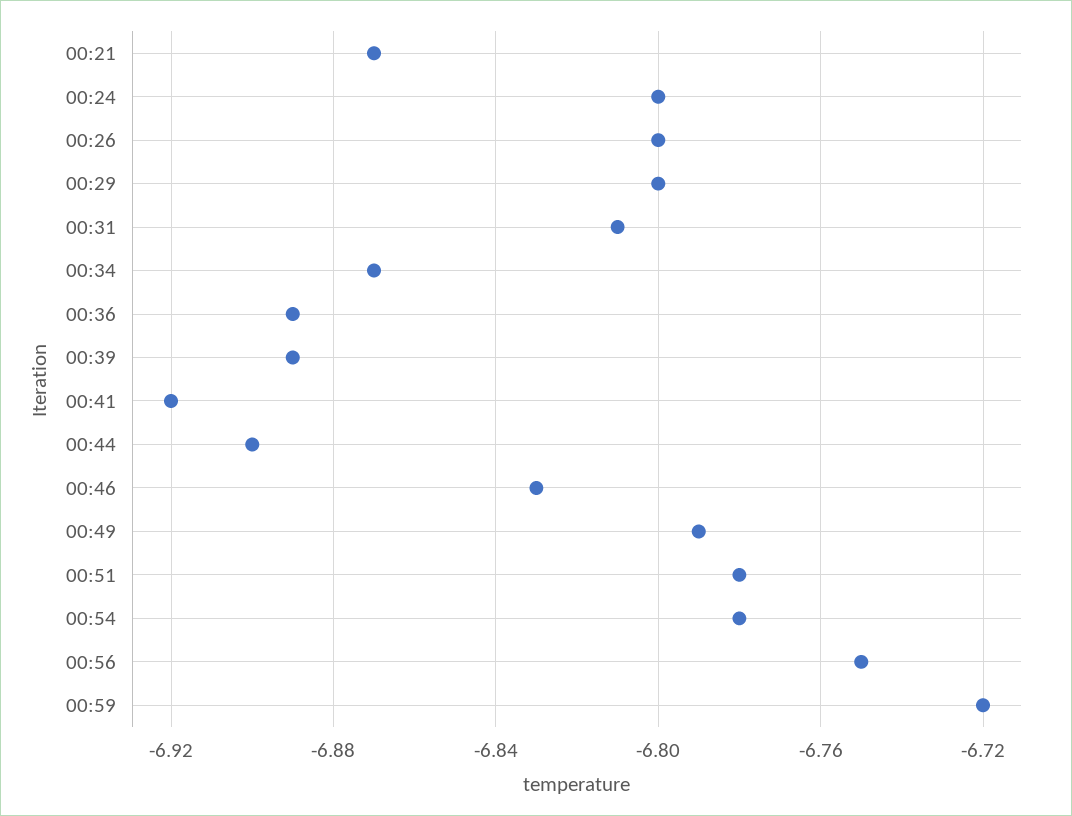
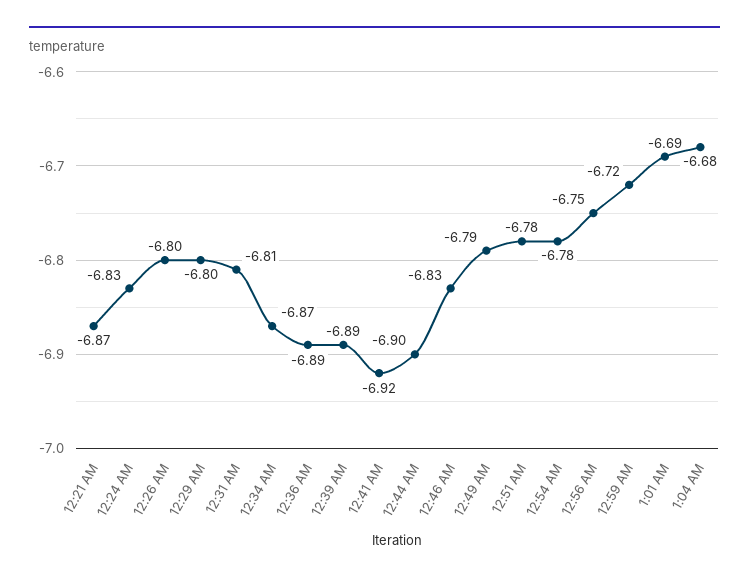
00:24: -6.8 -> -6.83
1:01 AM: none -> -6.69
1:04 AM: none -> -6.68

